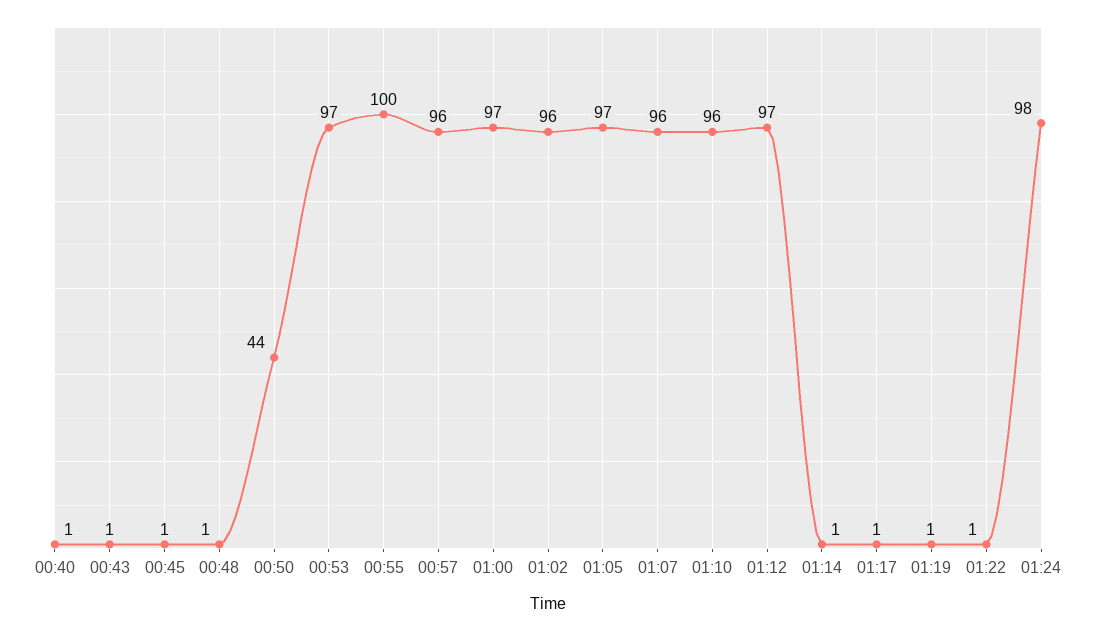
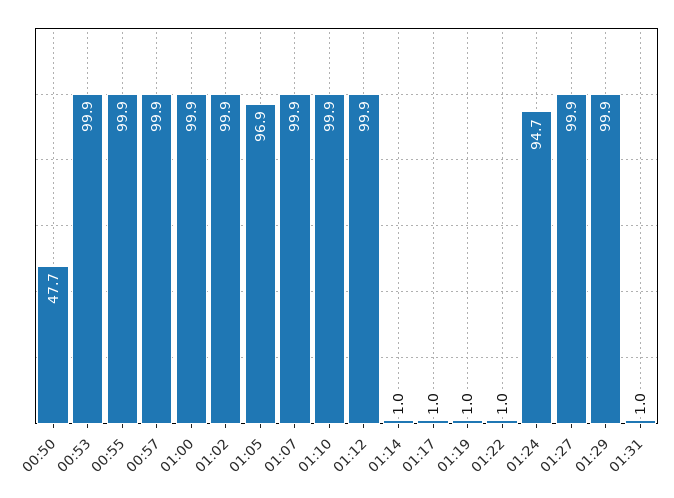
00:40: 1 -> none
00:43: 1 -> none
00:45: 1 -> none
00:48: 1 -> none
00:50: 44 -> 47.7
00:53: 97 -> 99.9
00:57: 96 -> 99.9
01:00: 97 -> 99.9
01:02: 96 -> 99.9
01:07: 96 -> 99.9
01:10: 96 -> 99.9
01:12: 97 -> 99.9
01:24: 98 -> 94.7
01:27: none -> 99.9
01:29: none -> 99.9
01:31: none -> 1

